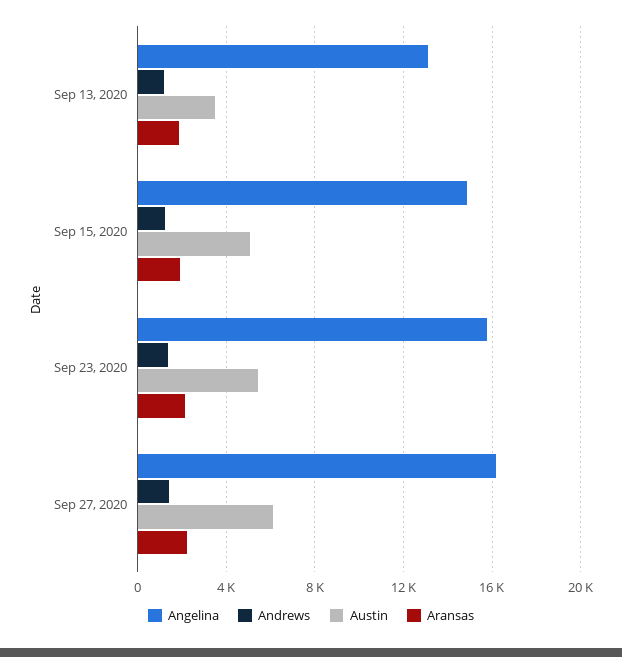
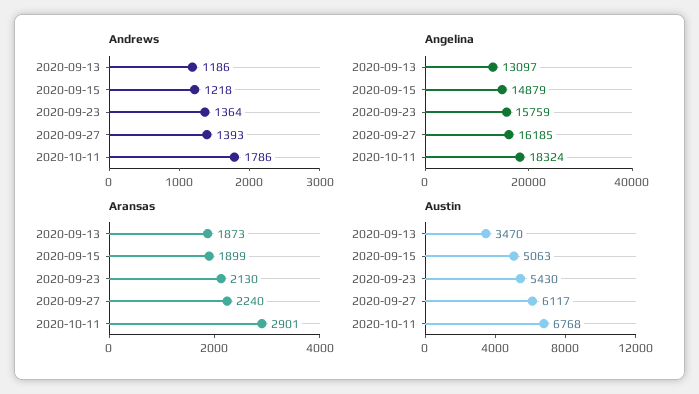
Andrews, 2020-10-11: none -> 1786
Angelina, 2020-10-11: none -> 18324
Aransas, 2020-10-11: none -> 2901
Austin, 2020-10-11: none -> 6768

